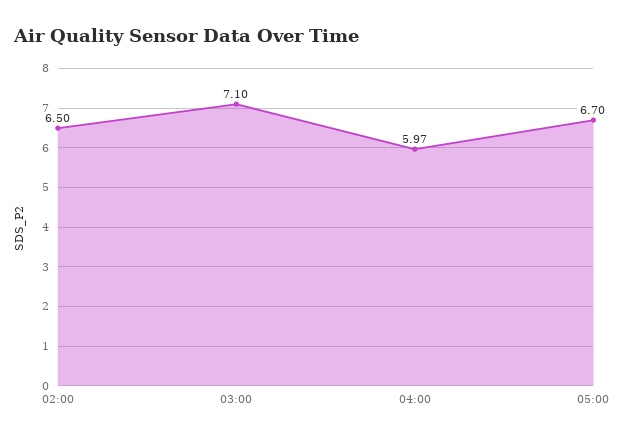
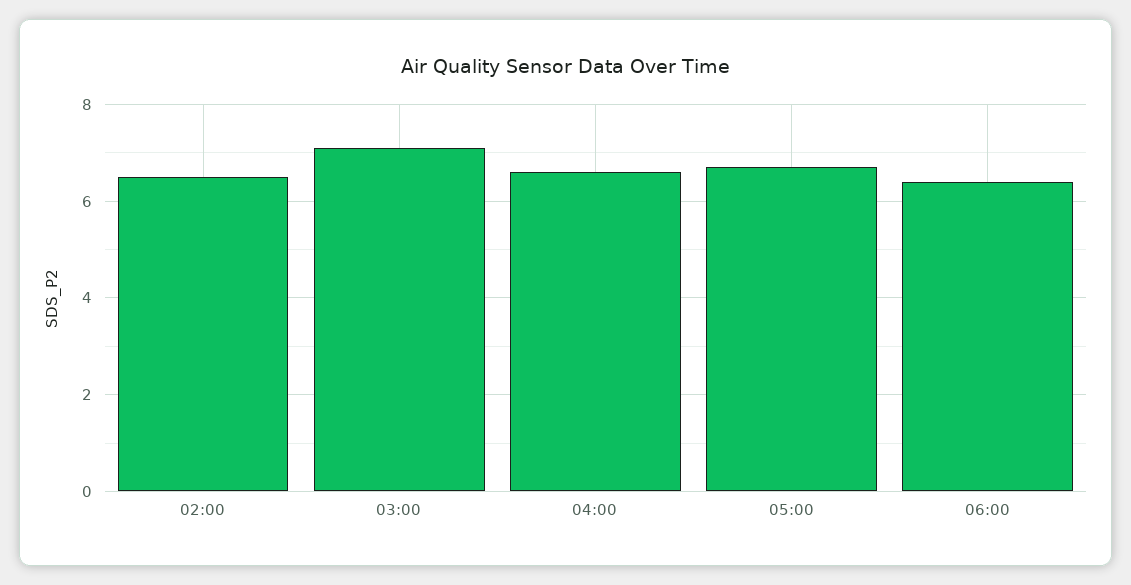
04:00: 5.97 -> 6.6
06:00: none -> 6.4

